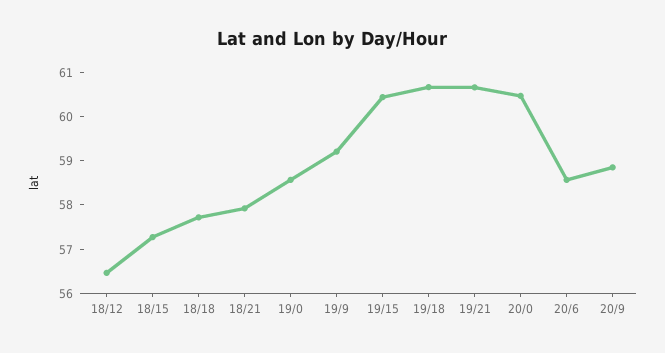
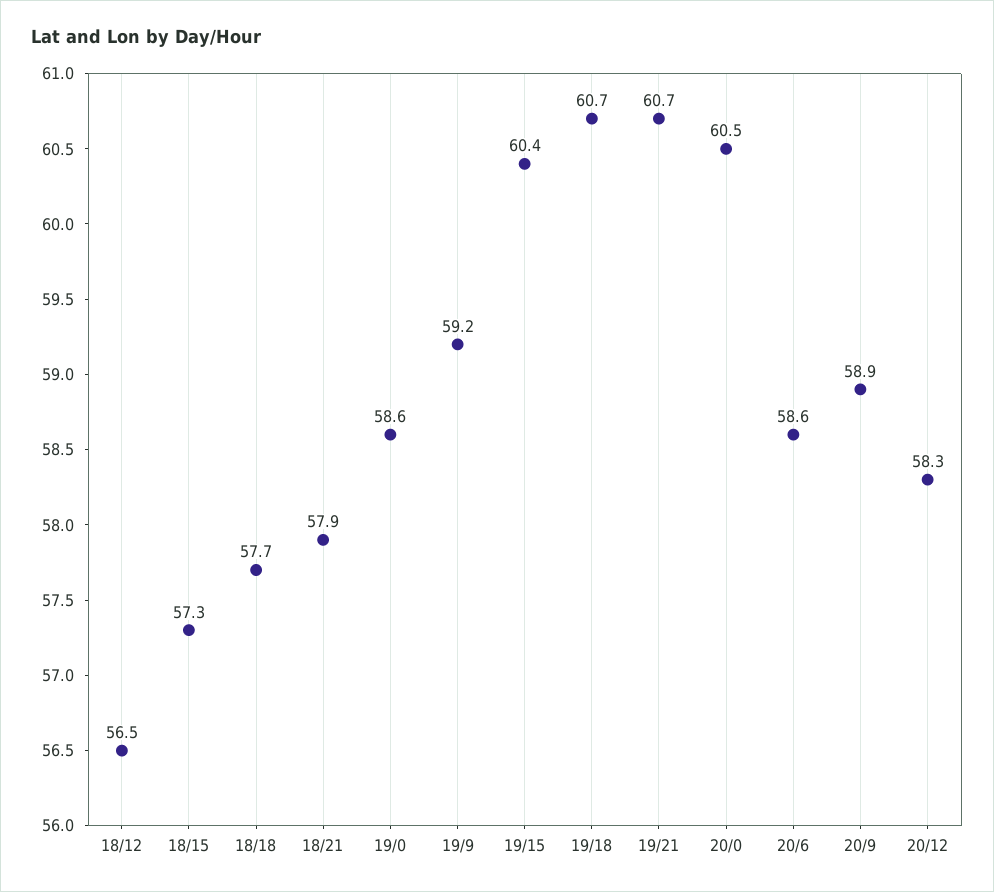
20/12: none -> 58.3

